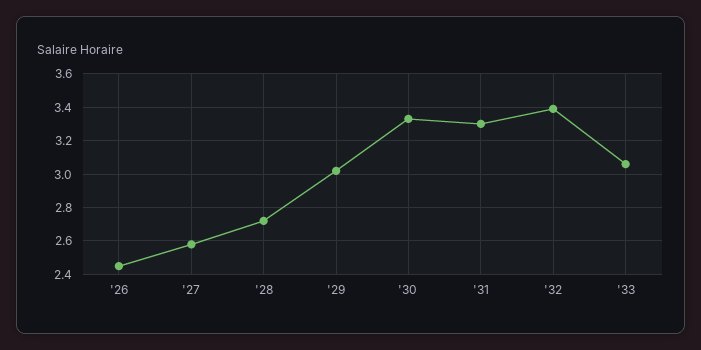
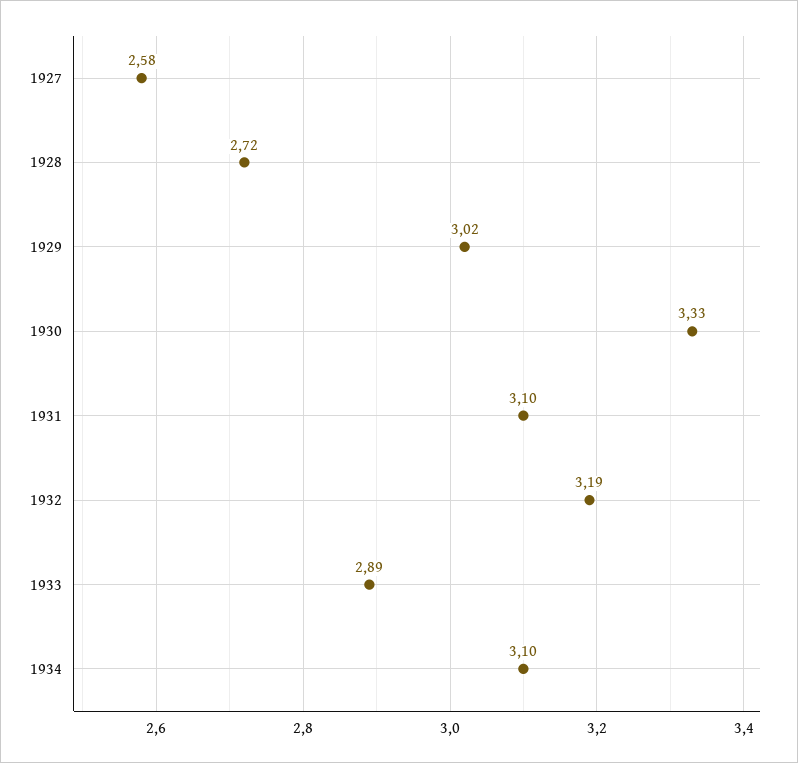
'26: 2.45 -> none
'31: 3.3 -> 3.1
'32: 3.4 -> 3.19
'33: 3.05 -> 2.89
1934: none -> 3.1

